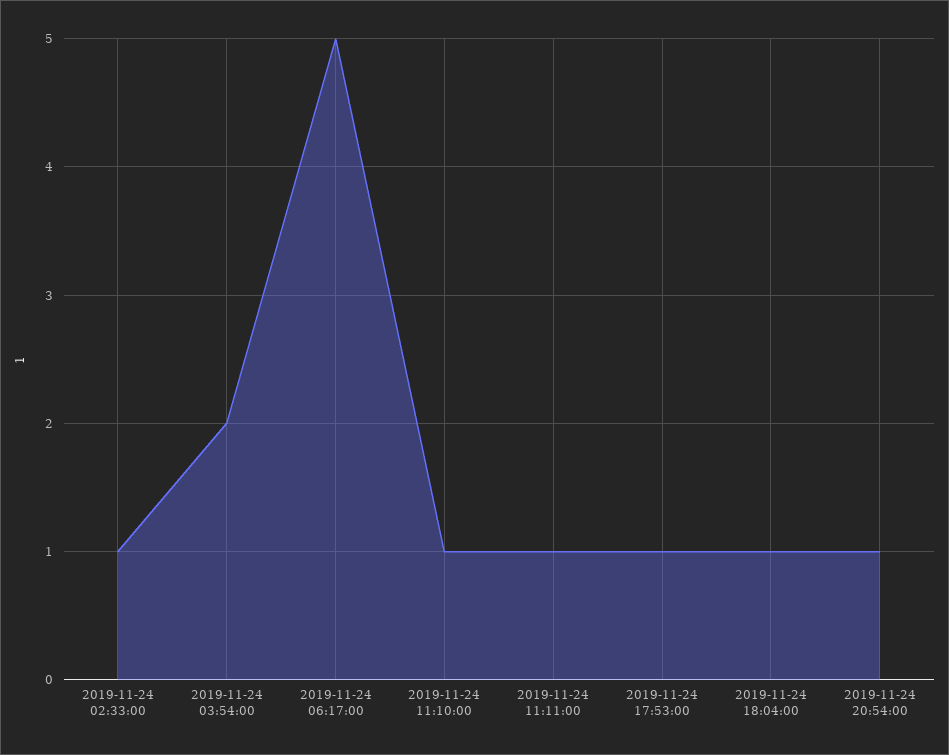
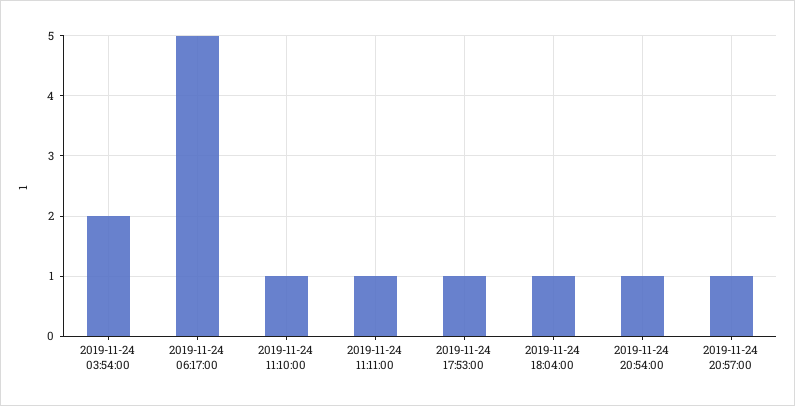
2019-11-24 02:33:00: 1 -> none
2019-11-24 20:57:00: none -> 1

